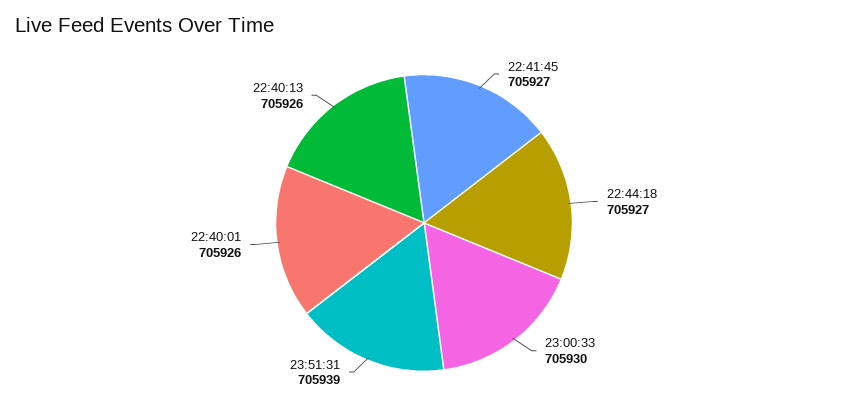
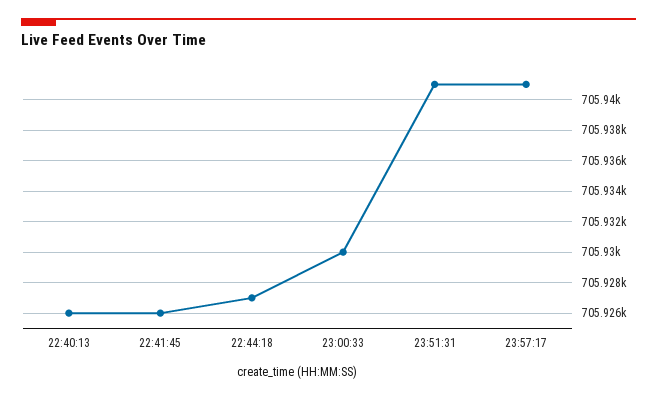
22:41:45: 705927 -> 705926
23:51:31: 705939 -> 705941
22:40:01: 705926 -> none
23:57:17: none -> 705941

